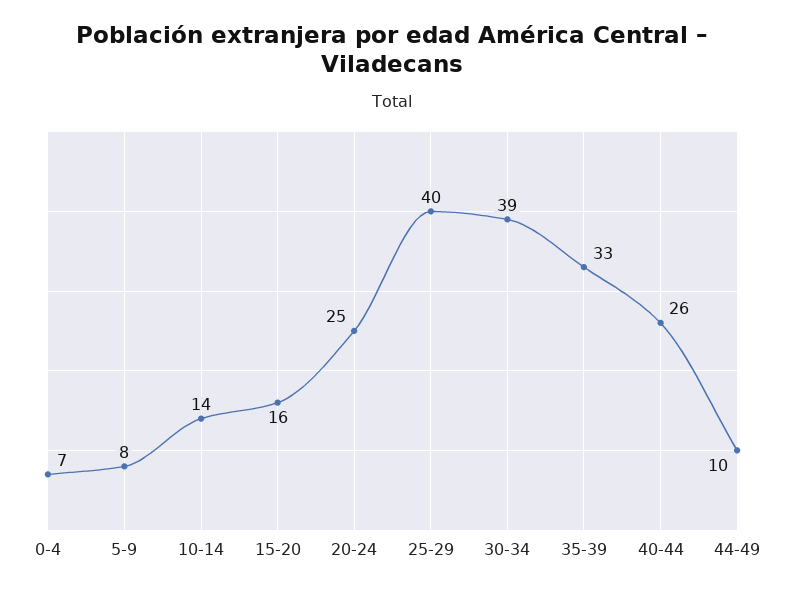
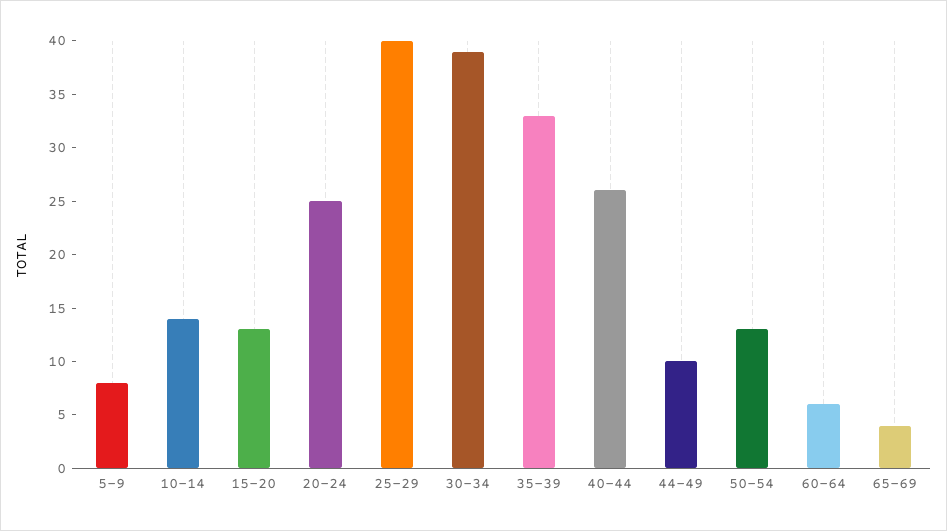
0-4: 7 -> none
15-20: 16 -> 13
50-54: none -> 13
60-64: none -> 6
65-69: none -> 4

